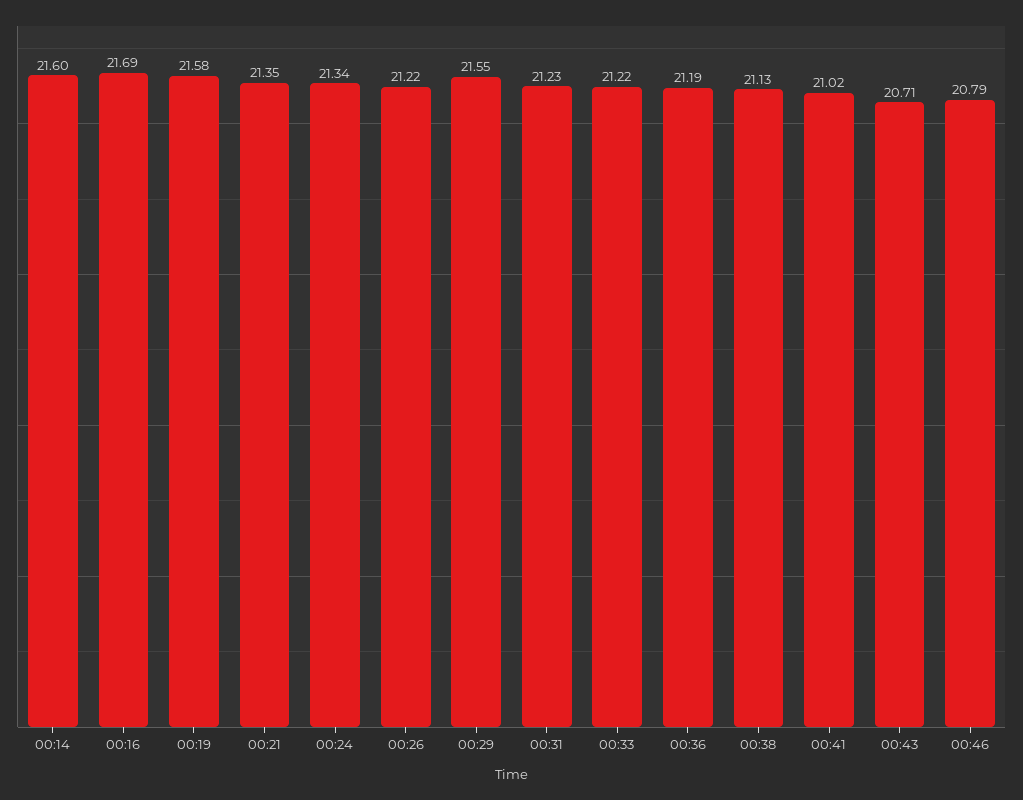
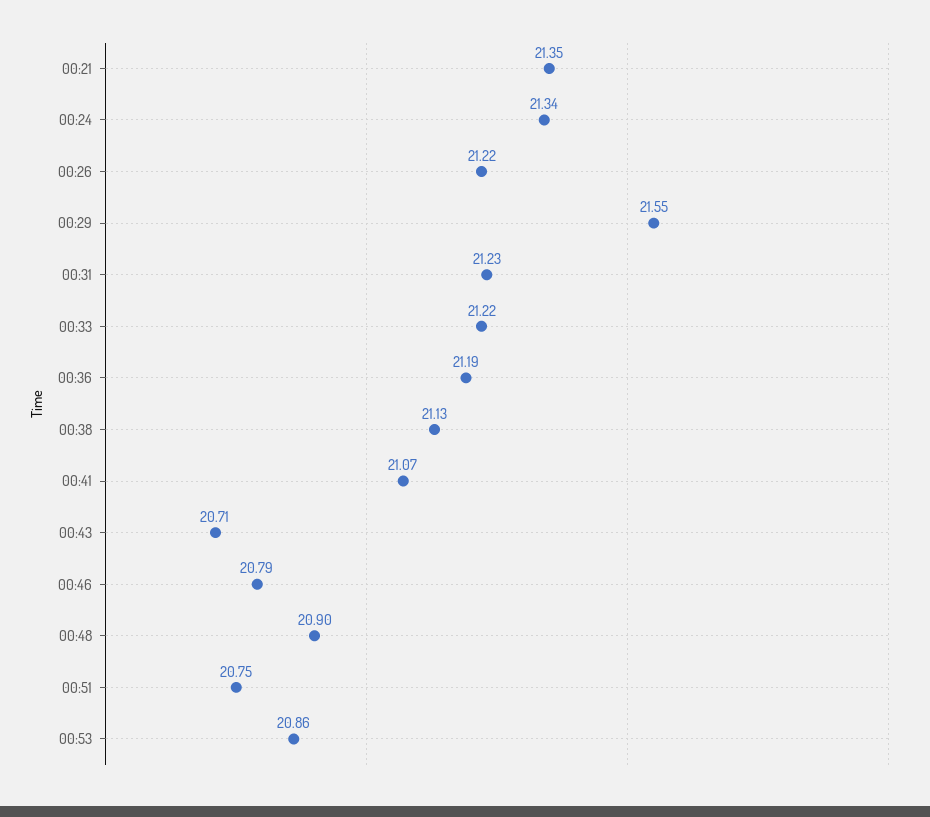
00:14: 21.6 -> none
00:16: 21.69 -> none
00:19: 21.58 -> none
00:41: 21.02 -> 21.07
00:48: none -> 20.9
00:51: none -> 20.75
00:53: none -> 20.86

